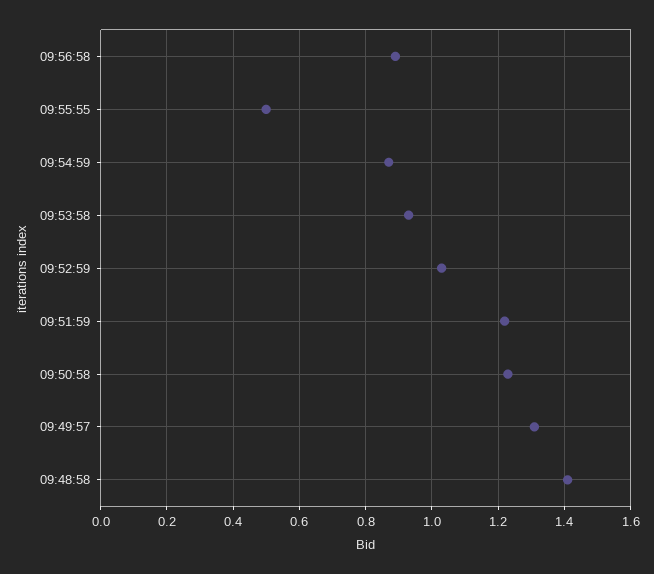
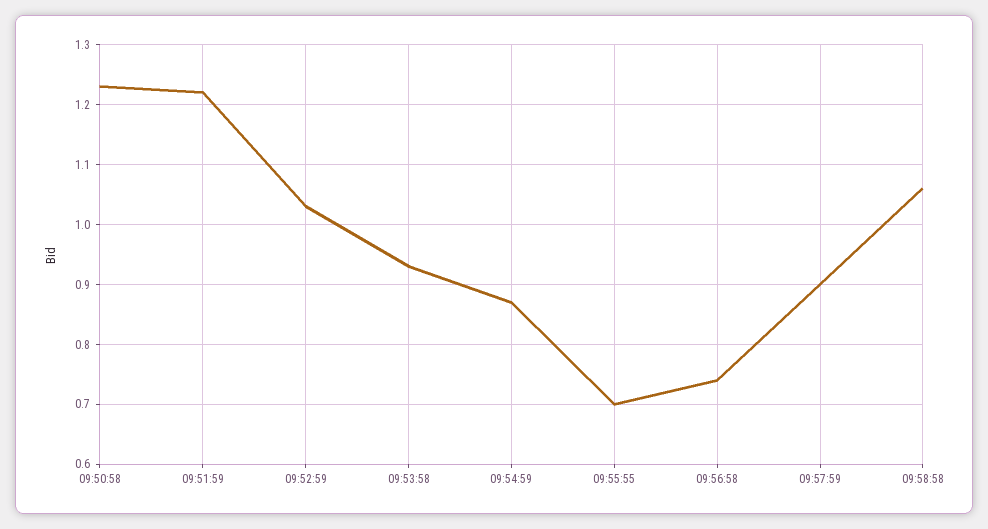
09:56:58: 0.9 -> 0.75
09:55:55: 0.5 -> 0.7
09:49:57: 1.3 -> none
09:48:58: 1.4 -> none
09:57:59: none -> 0.9
09:58:58: none -> 1.05

